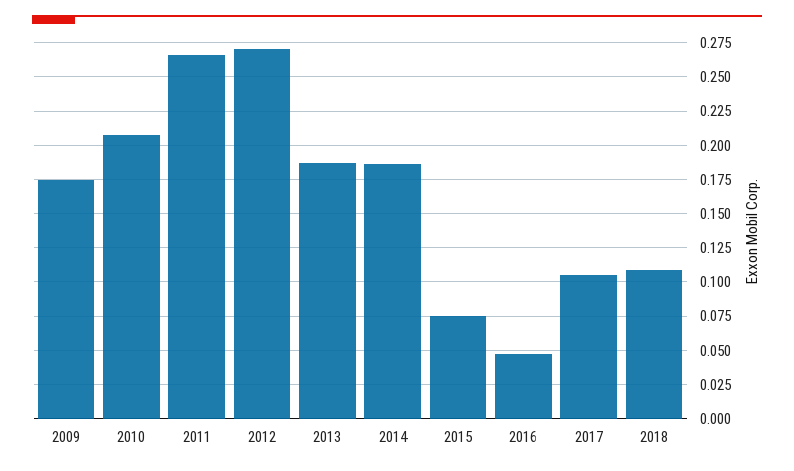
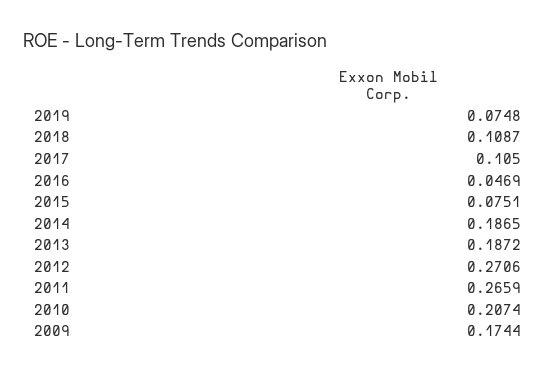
2019: none -> 0.0748

